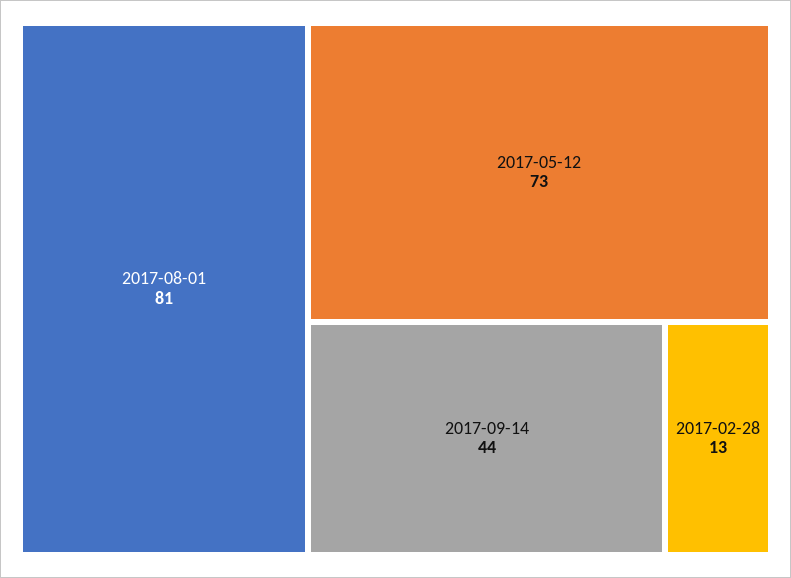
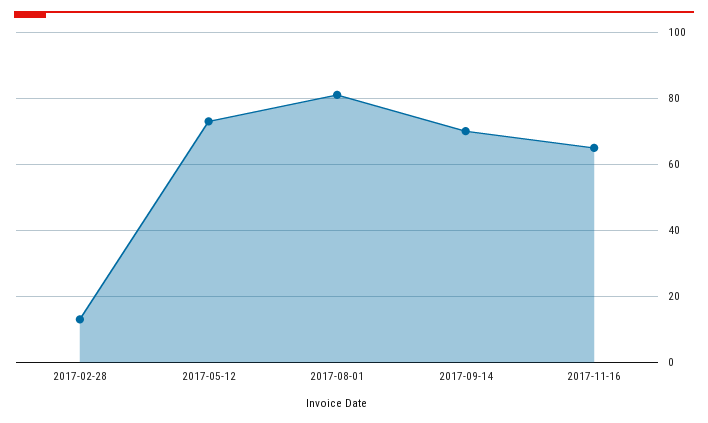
2017-09-14: 44 -> 70
2017-11-16: none -> 65

